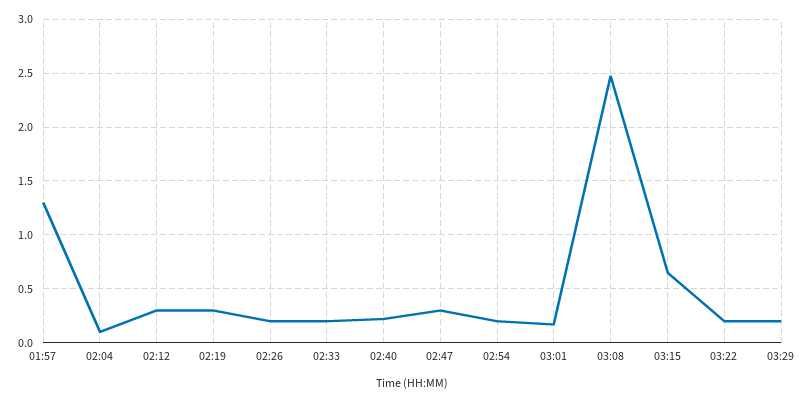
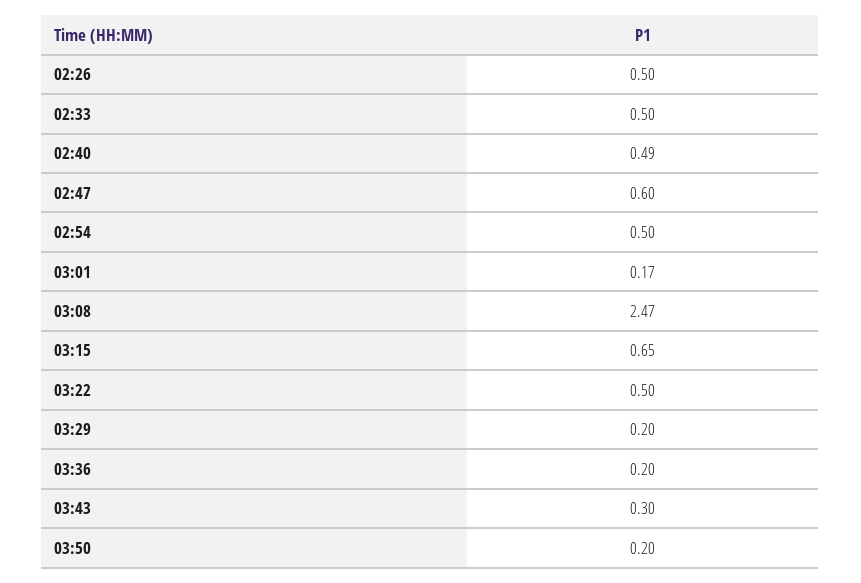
01:57: 1.3 -> none
02:04: 0.1 -> none
02:12: 0.3 -> none
02:19: 0.3 -> none
02:26: 0.2 -> 0.5
02:33: 0.2 -> 0.5
02:40: 0.2 -> 0.49
02:47: 0.3 -> 0.6
02:54: 0.2 -> 0.5
03:22: 0.2 -> 0.5
03:36: none -> 0.2
03:43: none -> 0.3
03:50: none -> 0.2

